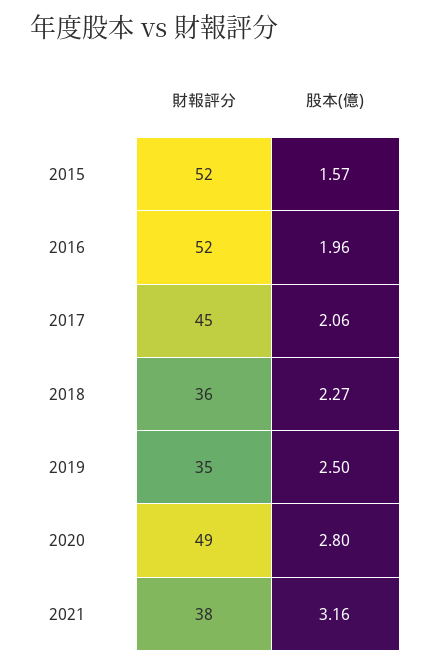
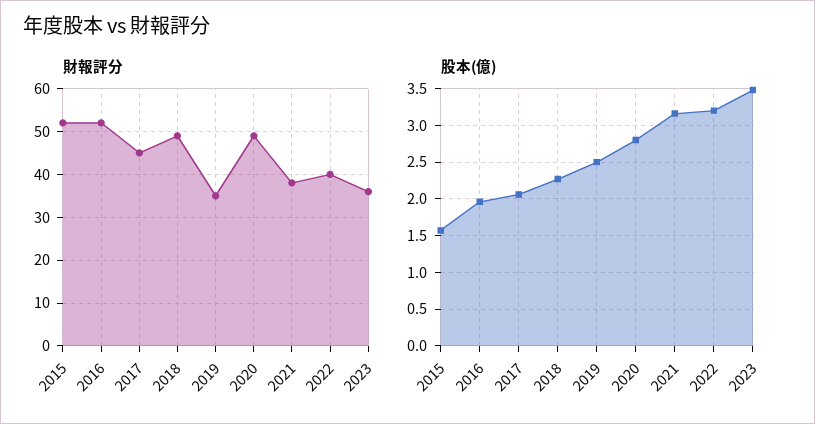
財報評分, 2018: 36 -> 50
財報評分, 2022: none -> 40
財報評分, 2023: none -> 35
股本(億), 2022: none -> 3.2
股本(億), 2023: none -> 3.5

